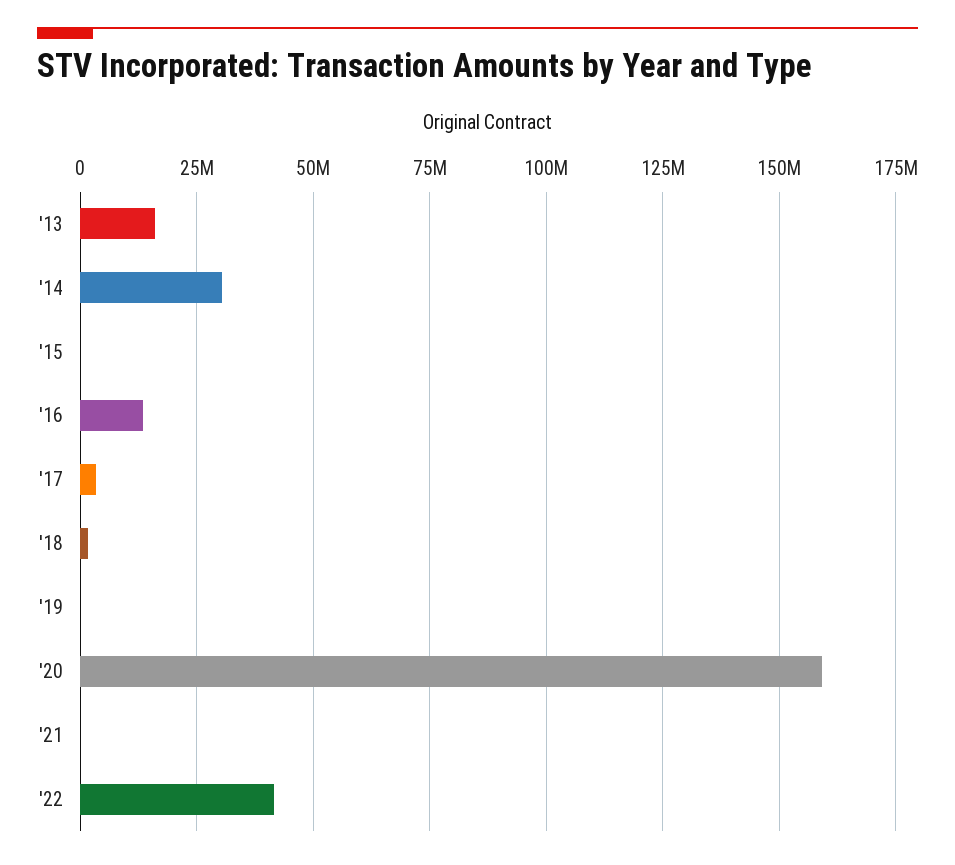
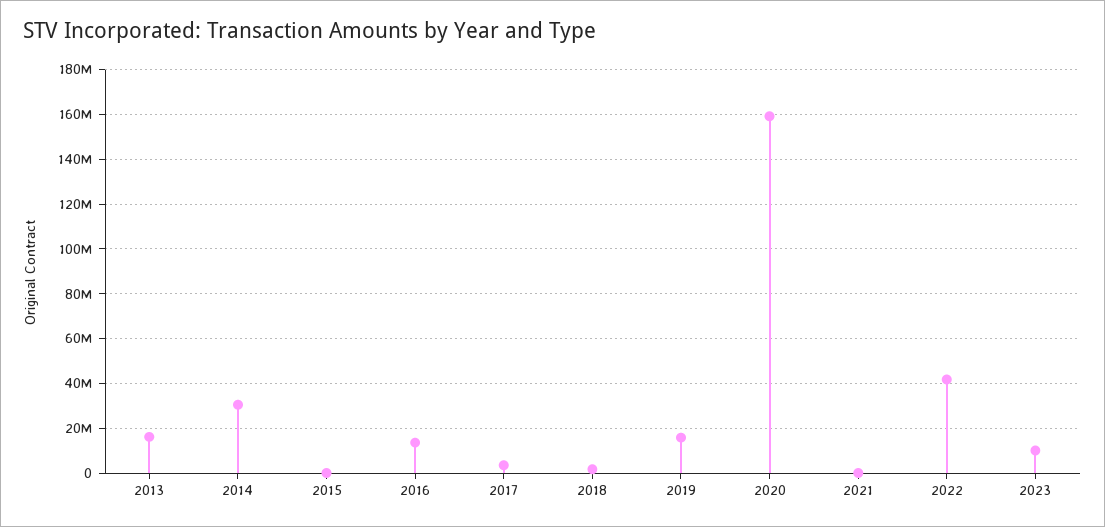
'19: 0 -> 15000000
2023: none -> 10000000

